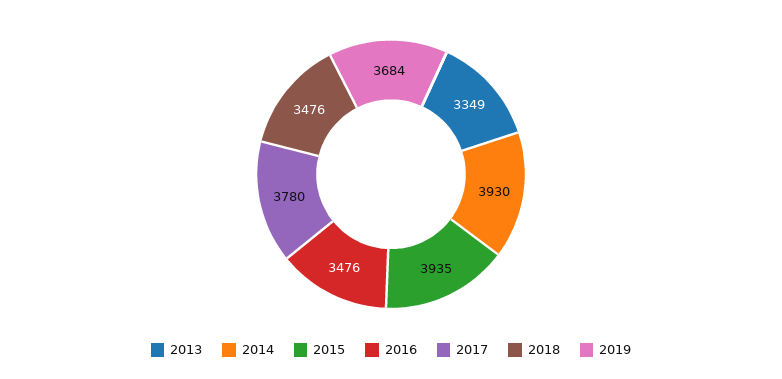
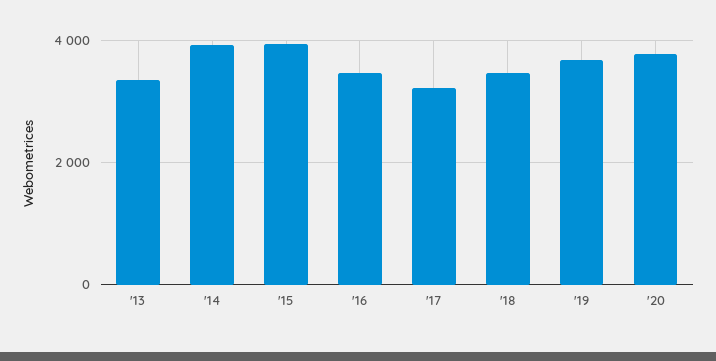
2017: 3780 -> 3200
'20: none -> 3800

